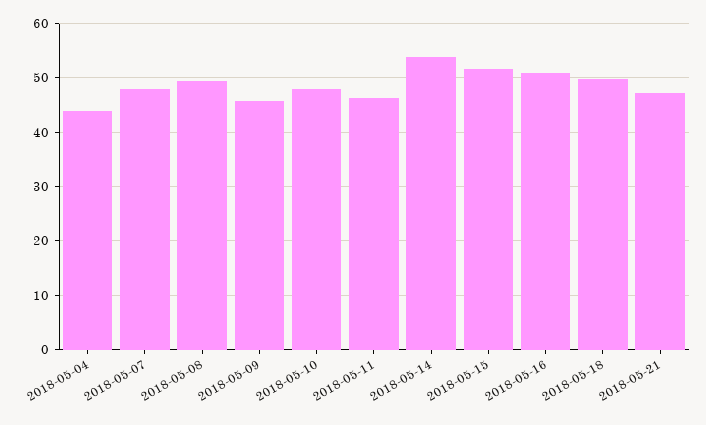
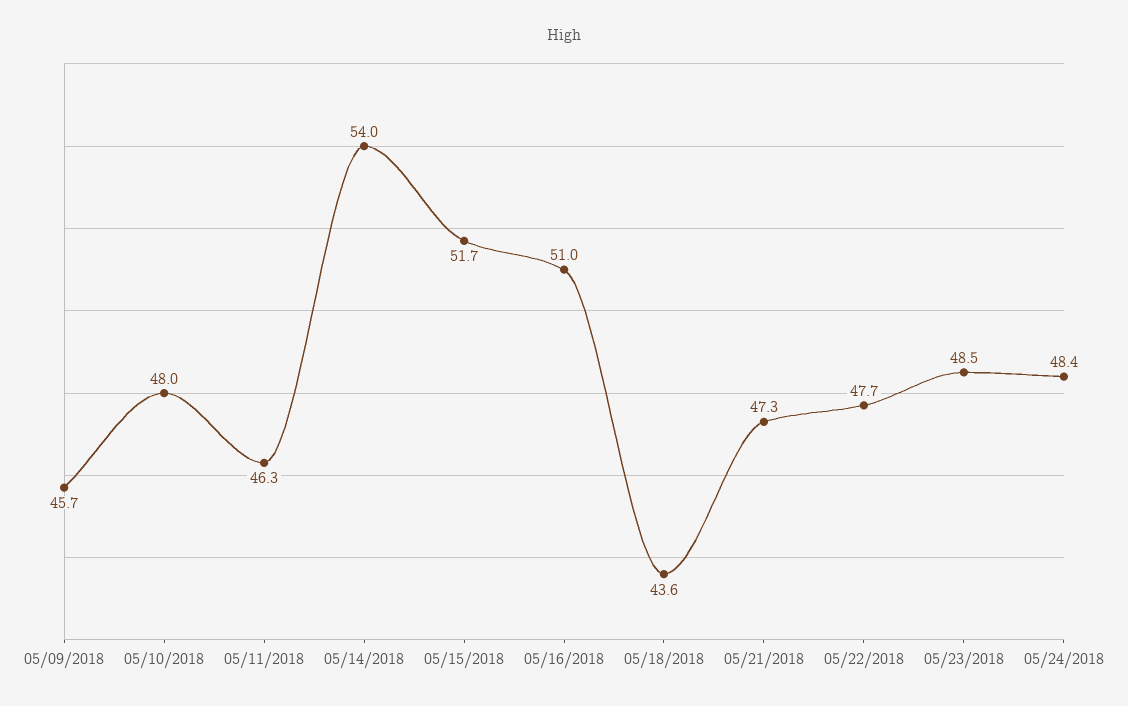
2018-05-04: 44 -> none
2018-05-07: 48 -> none
2018-05-08: 50 -> none
2018-05-18: 50 -> 43.6
05/22/2018: none -> 47.7
05/23/2018: none -> 48.5
05/24/2018: none -> 48.4

